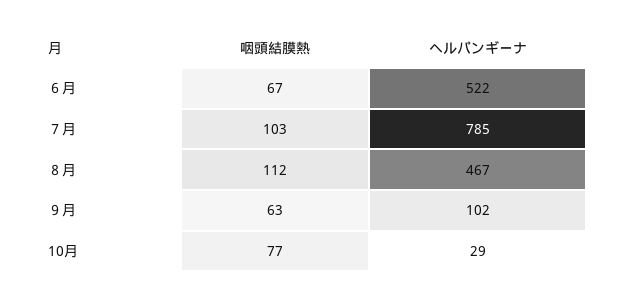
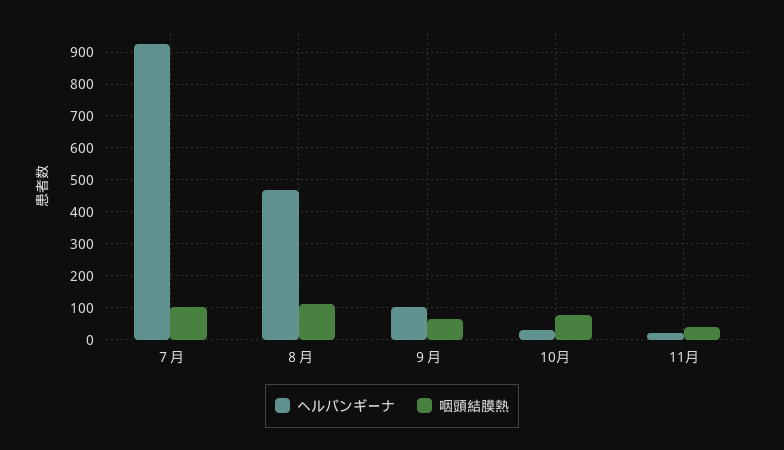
咽頭結膜熱, ６月: 67 -> none
ヘルパンギーナ, ６月: 522 -> none
ヘルパンギーナ, ７月: 785 -> 920
ヘルパンギーナ, 11月: none -> 20
咽頭結膜熱, 11月: none -> 40

